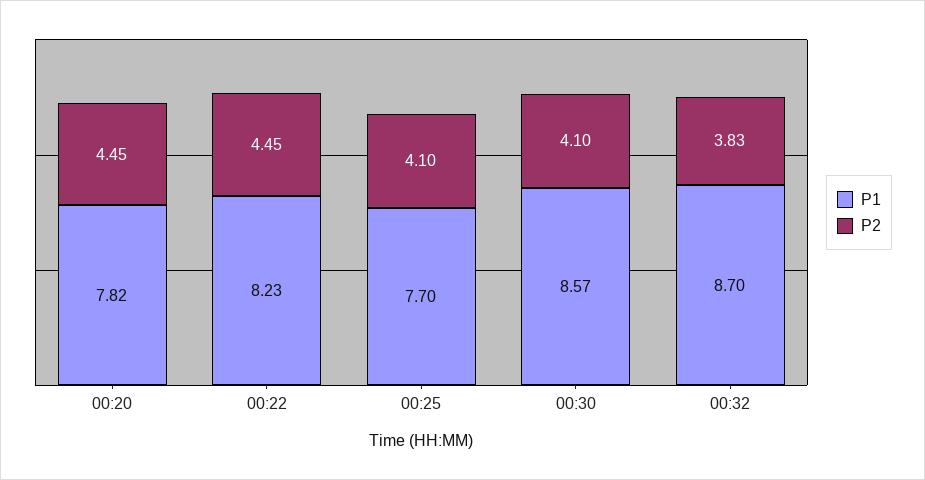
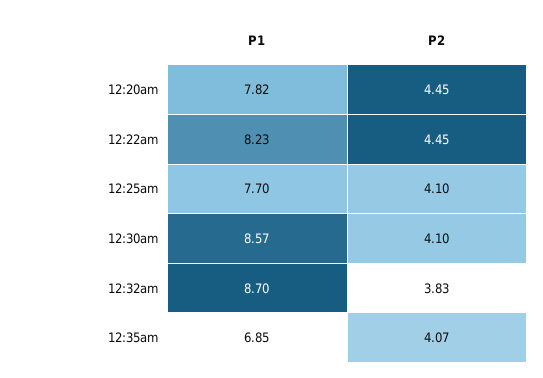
P1, 12:35am: none -> 6.85
P2, 12:35am: none -> 4.07

